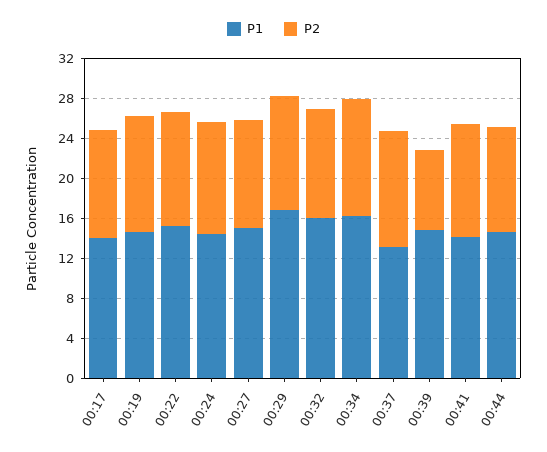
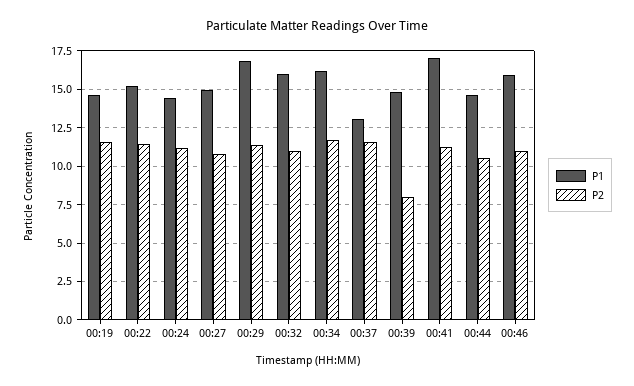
P1, 00:17: 14 -> none
P2, 00:17: 11 -> none
P1, 00:41: 14 -> 17
P1, 00:46: none -> 16
P2, 00:46: none -> 11

